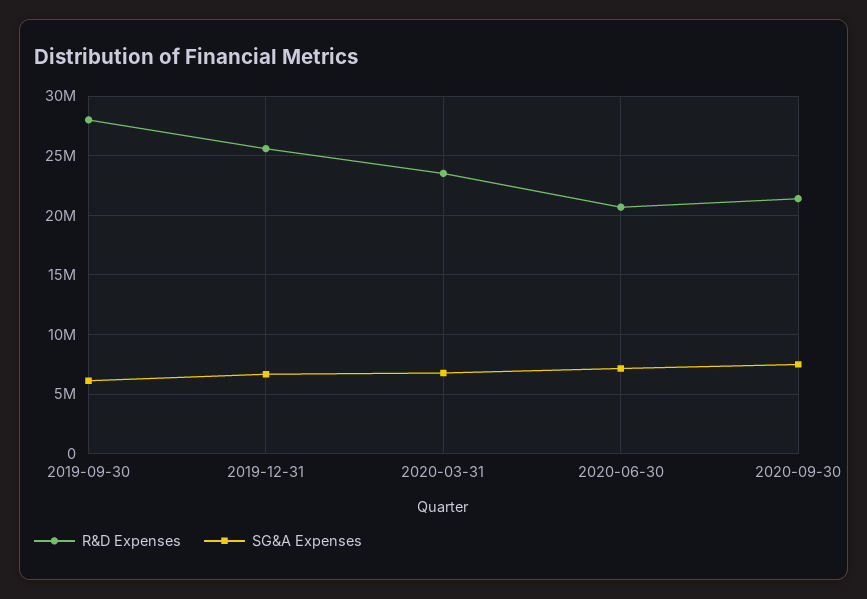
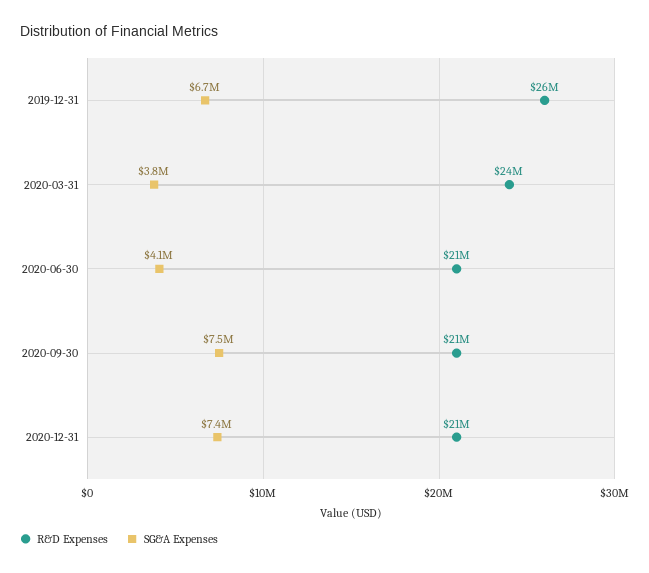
R&D Expenses, 2019-09-30: 28000000 -> none
SG&A Expenses, 2019-09-30: 6000000 -> none
SG&A Expenses, 2020-03-31: 7000000 -> 3800000
SG&A Expenses, 2020-06-30: 7000000 -> 4100000
R&D Expenses, 2020-12-31: none -> 21000000
SG&A Expenses, 2020-12-31: none -> 7400000

